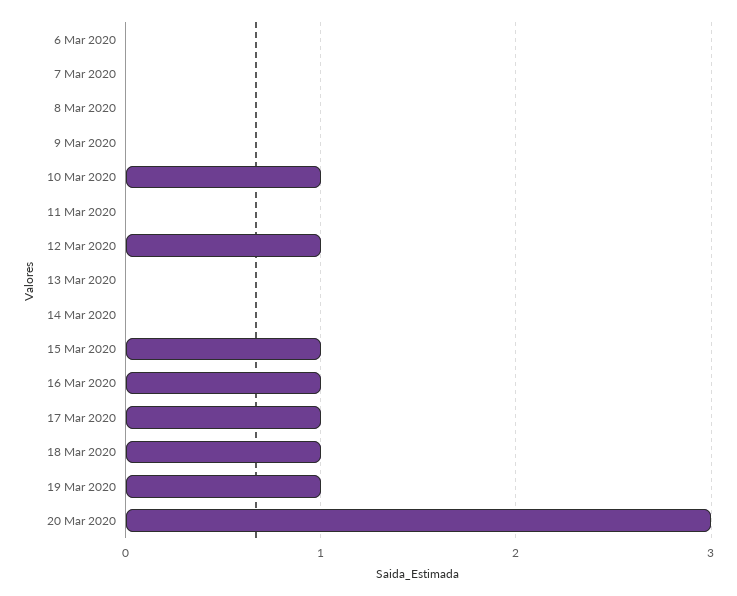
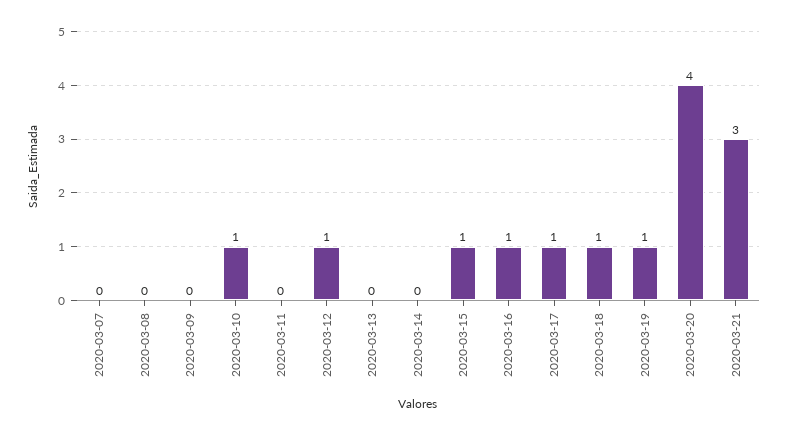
6 Mar 2020: 0 -> none
20 Mar 2020: 3 -> 4
2020-03-21: none -> 3

